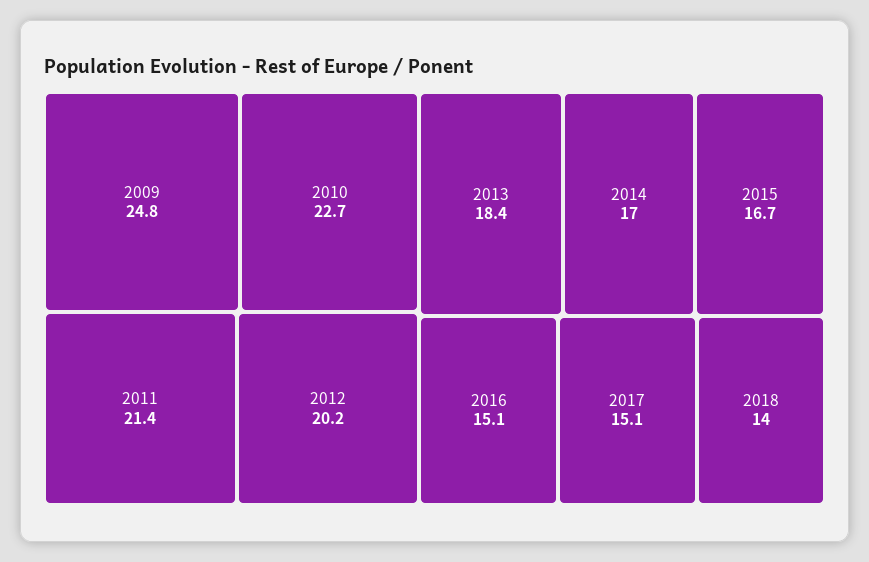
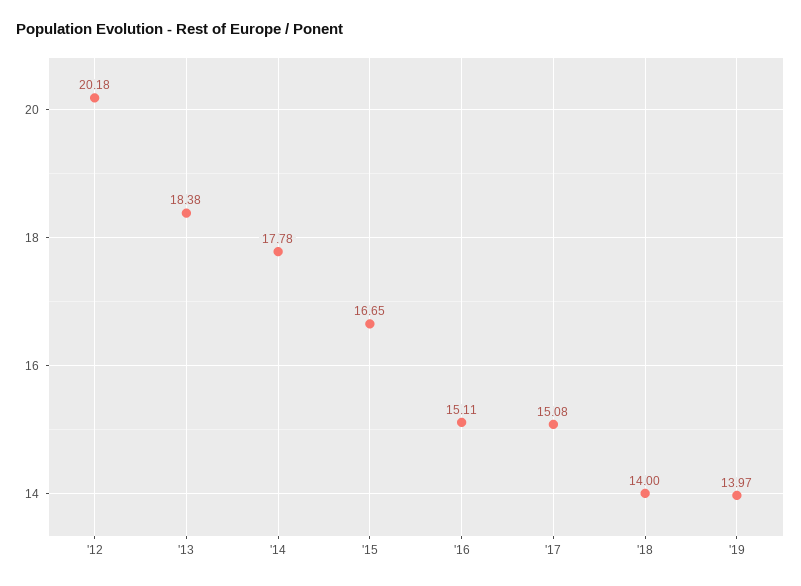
2009: 24.8 -> none
2010: 22.7 -> none
2011: 21.4 -> none
2014: 17 -> 17.78
'19: none -> 13.97

